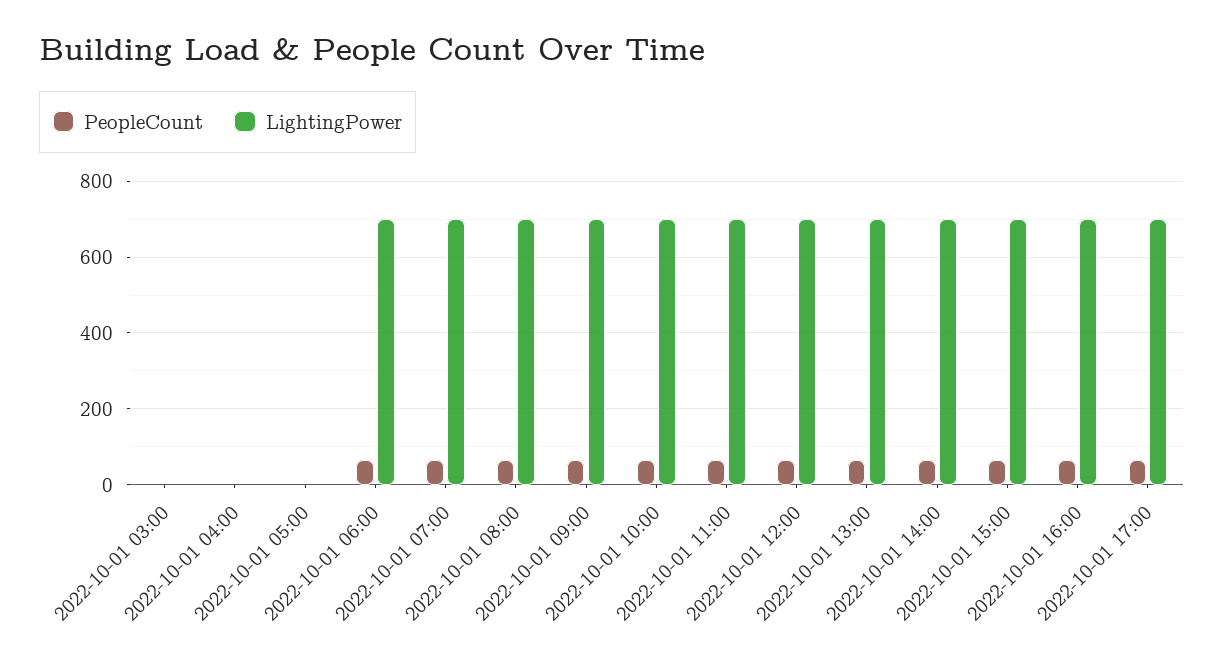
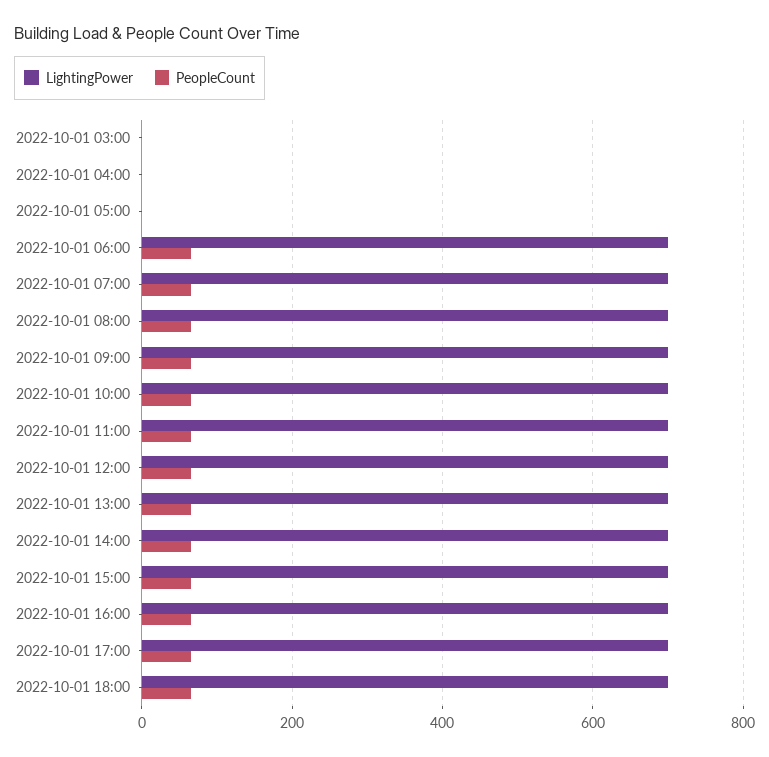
LightingPower, 2022-10-01 18:00: none -> 700
PeopleCount, 2022-10-01 18:00: none -> 60

